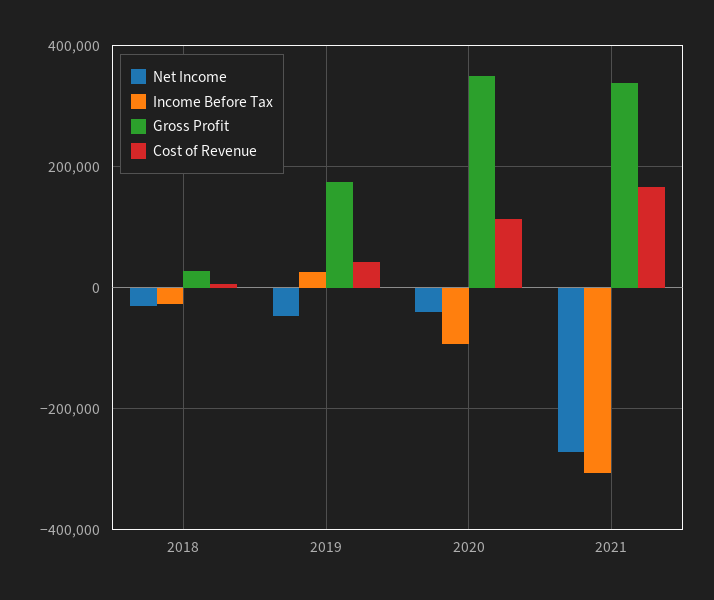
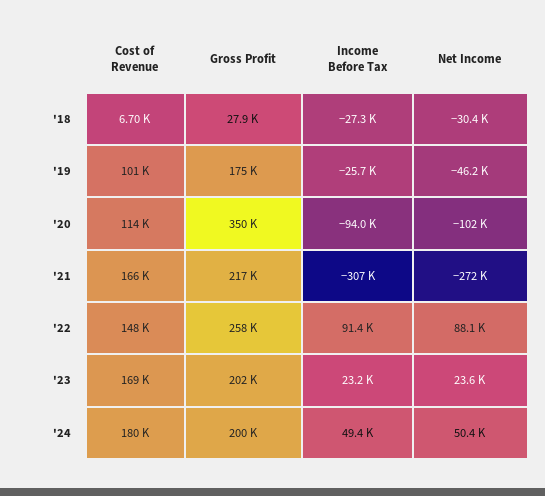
Income Before Tax, 2019: 20000 -> -25700
Cost of Revenue, 2019: 40000 -> 101000
Net Income, 2020: -40000 -> -102000
Gross Profit, 2021: 340000 -> 217000
Cost of Revenue, '22: none -> 148000
Gross Profit, '22: none -> 258000
Income Before Tax, '22: none -> 91400
Net Income, '22: none -> 88100
Cost of Revenue, '23: none -> 169000
Gross Profit, '23: none -> 202000
Income Before Tax, '23: none -> 23200
Net Income, '23: none -> 23600
Cost of Revenue, '24: none -> 180000
Gross Profit, '24: none -> 200000
Income Before Tax, '24: none -> 49400
Net Income, '24: none -> 50400

